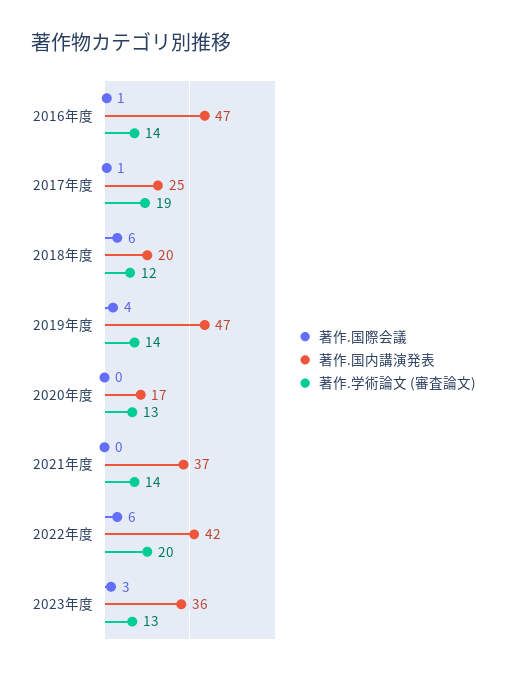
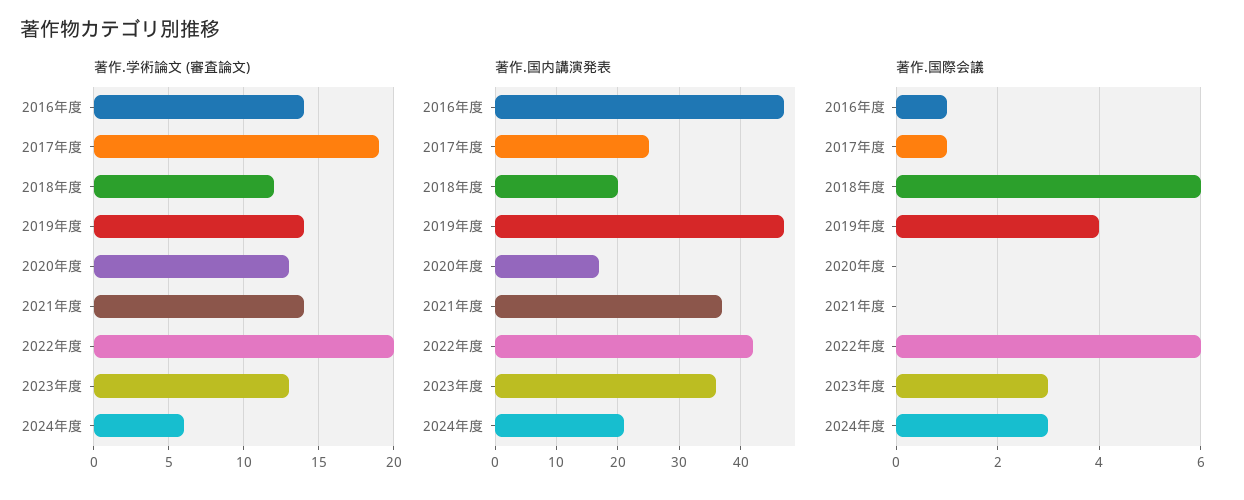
著作.学術論文 (審査論文), 2024年度: none -> 6
著作.国内講演発表, 2024年度: none -> 21
著作.国際会議, 2024年度: none -> 3

